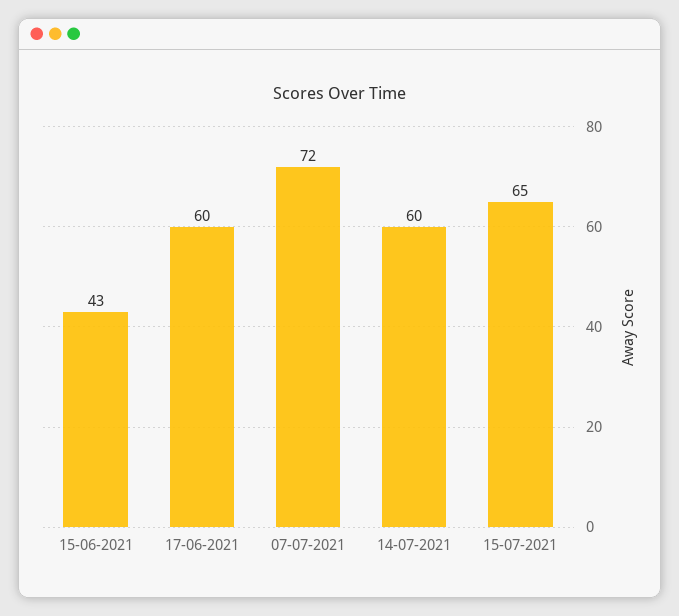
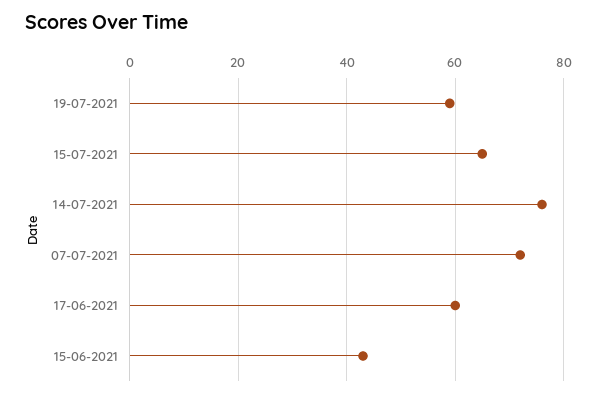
14-07-2021: 60 -> 75
19-07-2021: none -> 60

